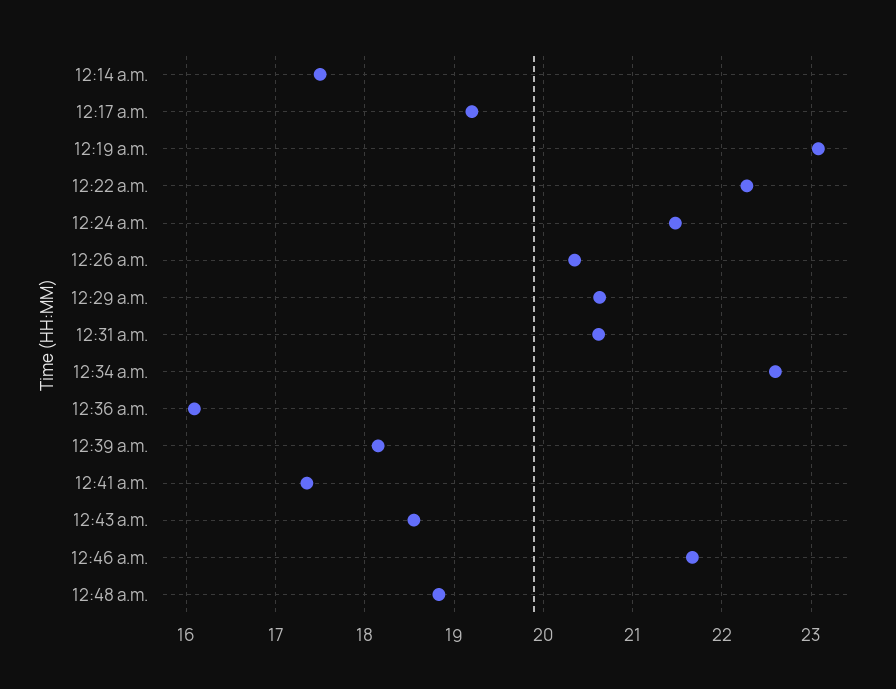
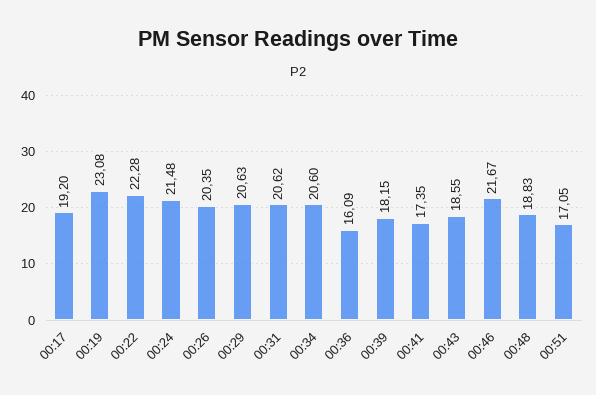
12:14 a.m.: 17.5 -> none
12:34 a.m.: 22.6 -> 20.6
00:51: none -> 17.05

